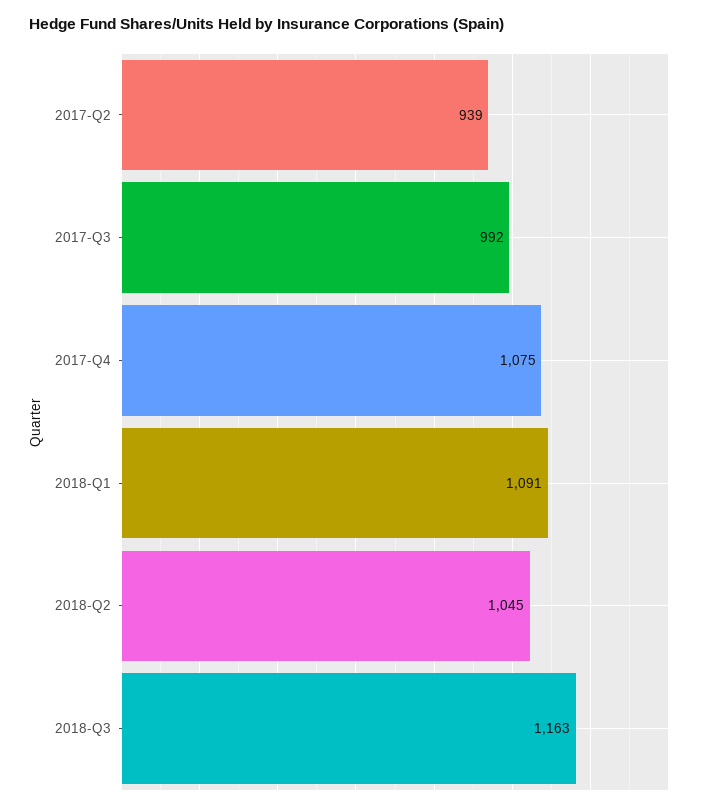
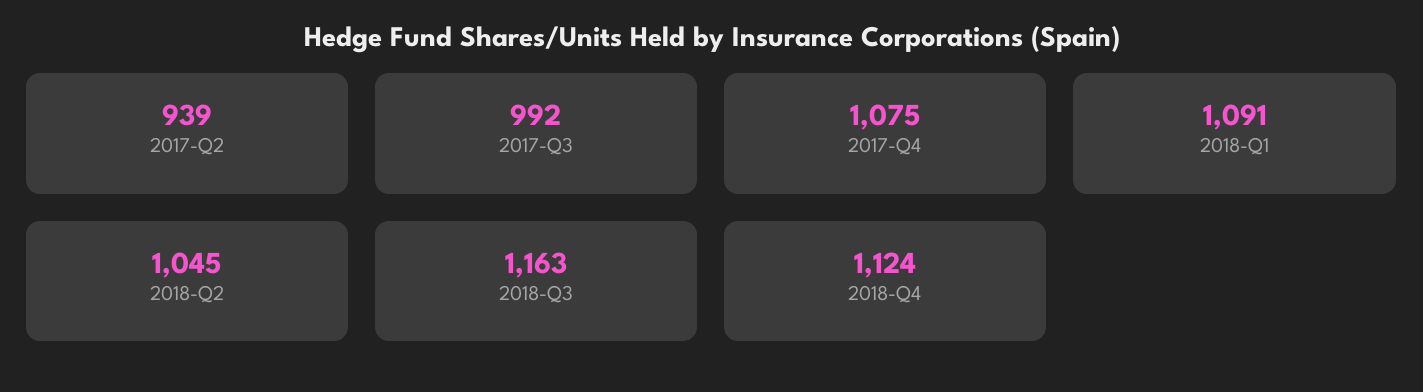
2018-Q4: none -> 1124

